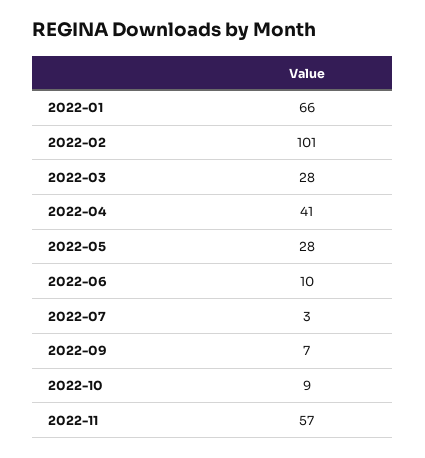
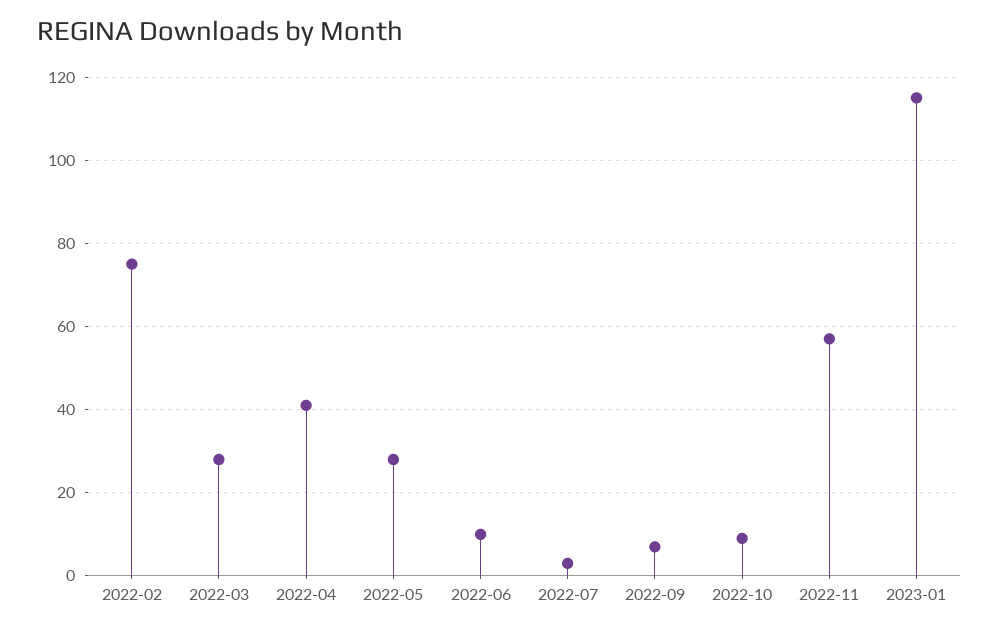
2022-01: 66 -> none
2022-02: 101 -> 75
2023-01: none -> 115

